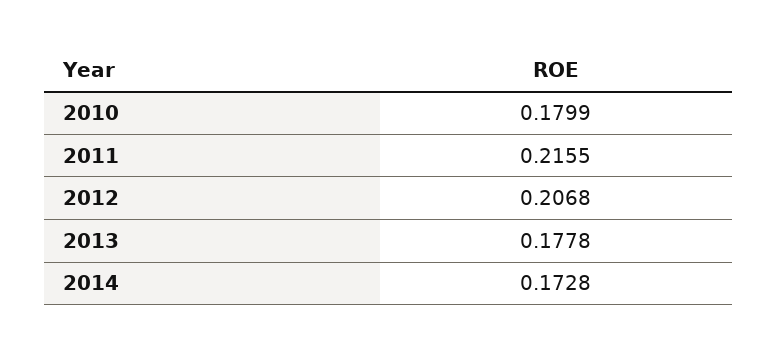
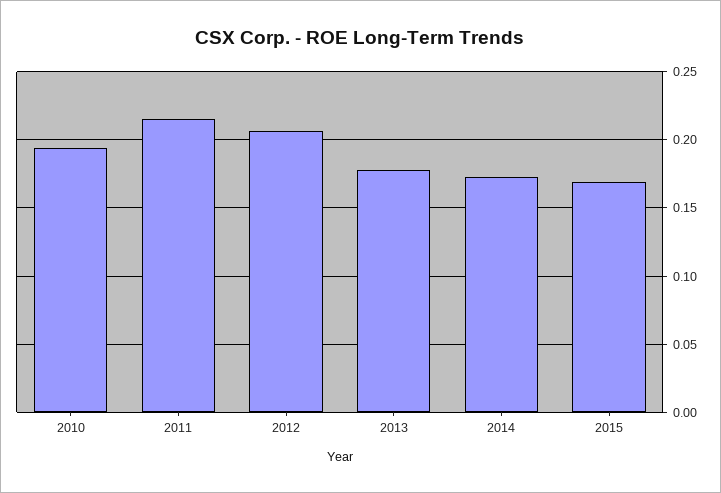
2010: 0.1799 -> 0.195
2015: none -> 0.17

